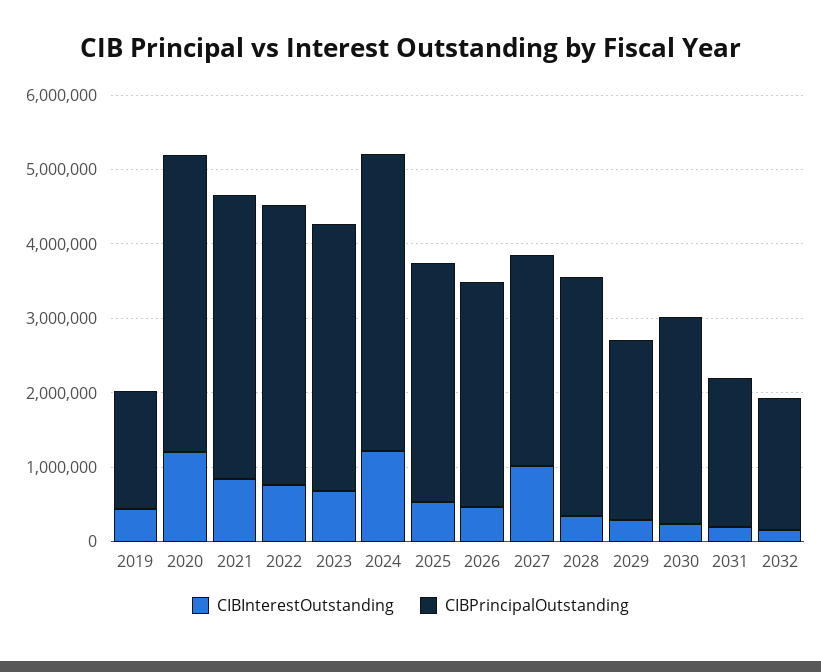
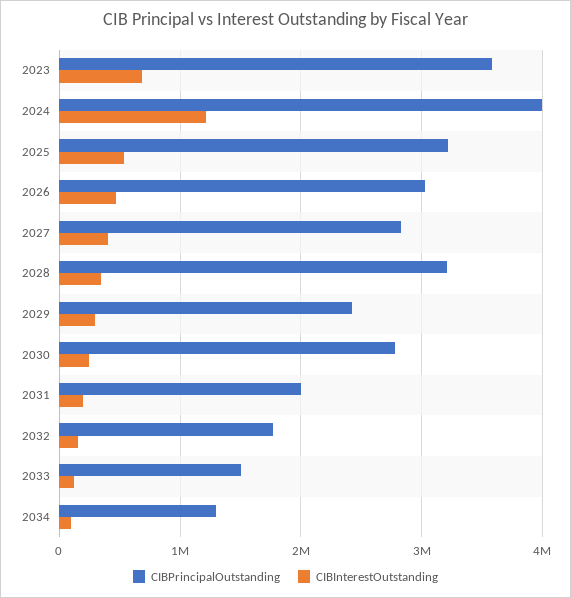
CIBInterestOutstanding, 2019: 400000 -> none
CIBPrincipalOutstanding, 2019: 1600000 -> none
CIBInterestOutstanding, 2020: 1200000 -> none
CIBPrincipalOutstanding, 2020: 4000000 -> none
CIBInterestOutstanding, 2021: 800000 -> none
CIBPrincipalOutstanding, 2021: 3800000 -> none
CIBInterestOutstanding, 2022: 800000 -> none
CIBPrincipalOutstanding, 2022: 3800000 -> none
CIBInterestOutstanding, 2027: 1000000 -> 400000
CIBPrincipalOutstanding, 2033: none -> 1500000
CIBInterestOutstanding, 2033: none -> 100000
CIBPrincipalOutstanding, 2034: none -> 1300000
CIBInterestOutstanding, 2034: none -> 100000

